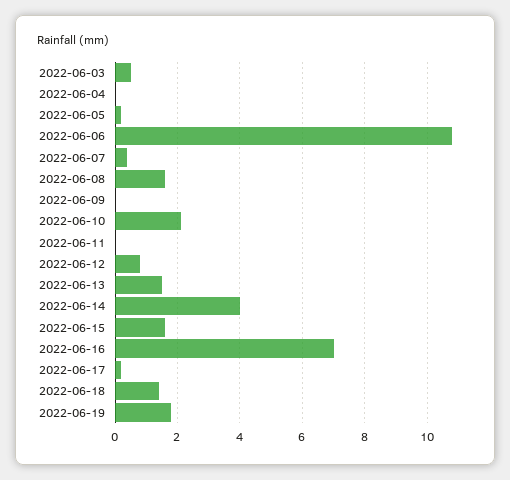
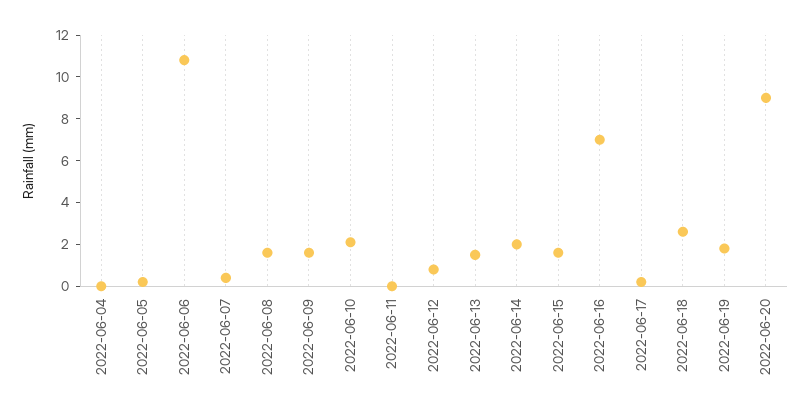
2022-06-03: 0.5 -> none
2022-06-09: 0 -> 1.5
2022-06-14: 4 -> 2
2022-06-18: 1.5 -> 2.5
2022-06-20: none -> 9

